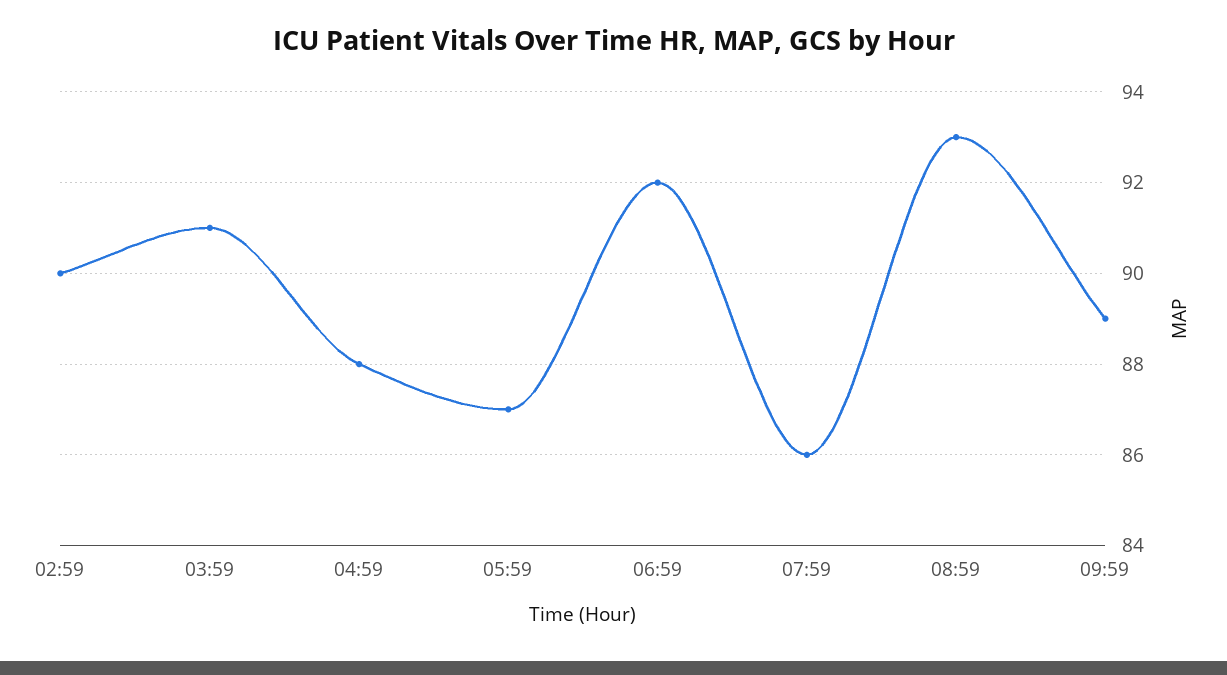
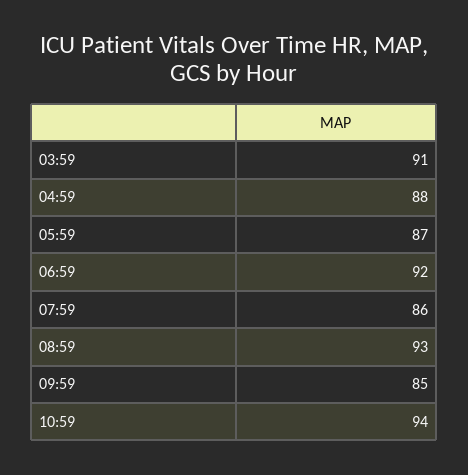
02:59: 90 -> none
09:59: 89 -> 85
10:59: none -> 94

